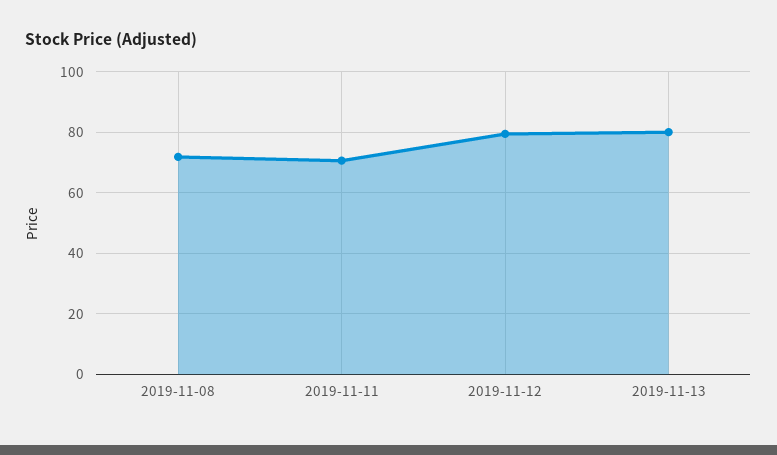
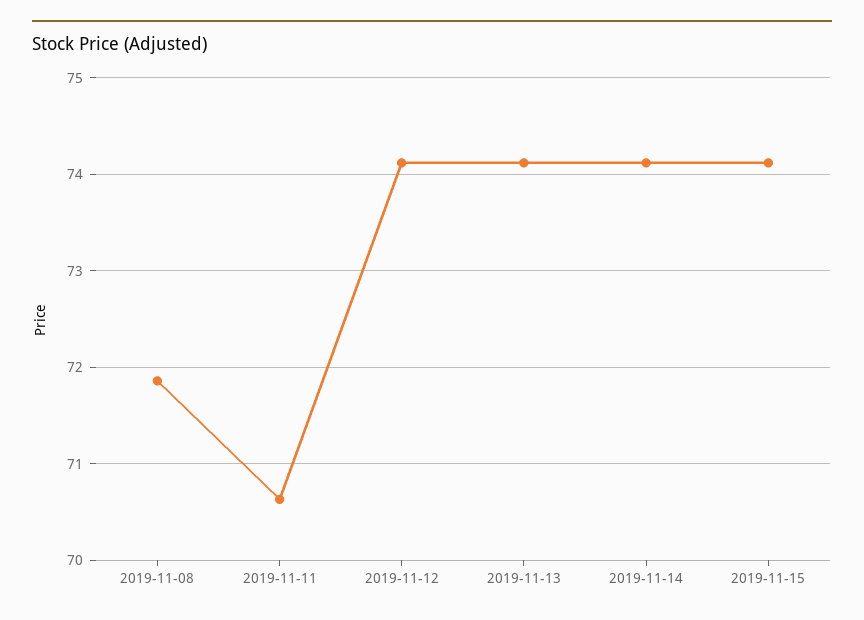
2019-11-12: 80 -> 74.1
2019-11-13: 80 -> 74.1
2019-11-14: none -> 74.1
2019-11-15: none -> 74.1

